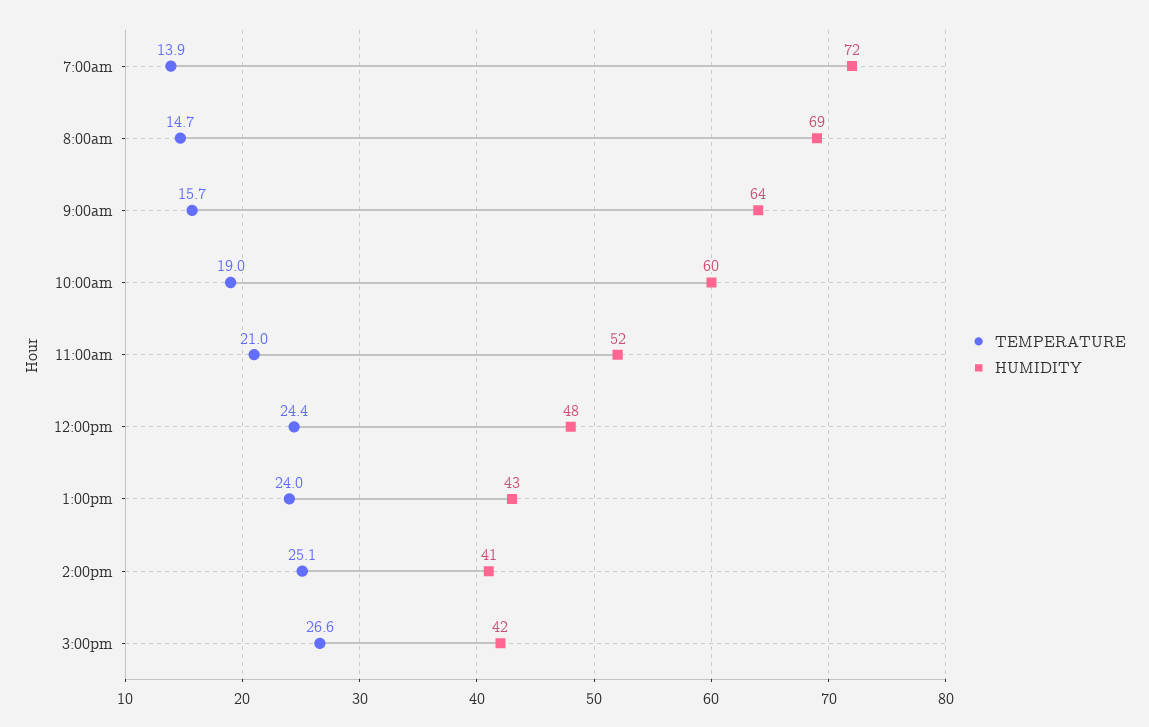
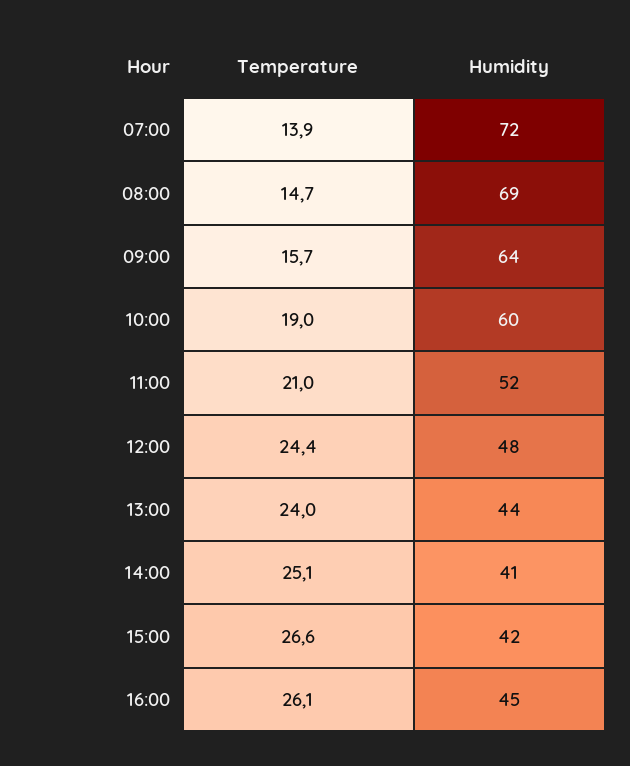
HUMIDITY, 1:00pm: 43 -> 44
TEMPERATURE, 16:00: none -> 26.1
HUMIDITY, 16:00: none -> 45

